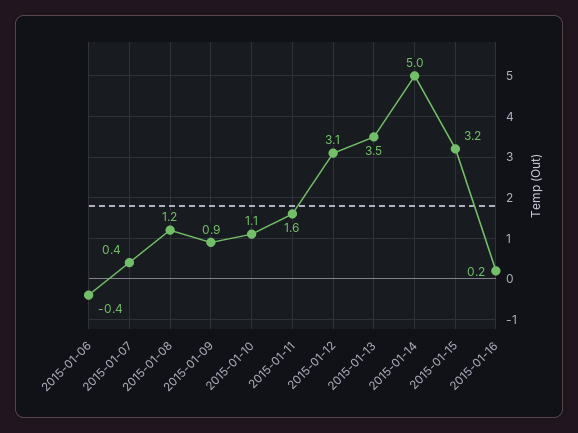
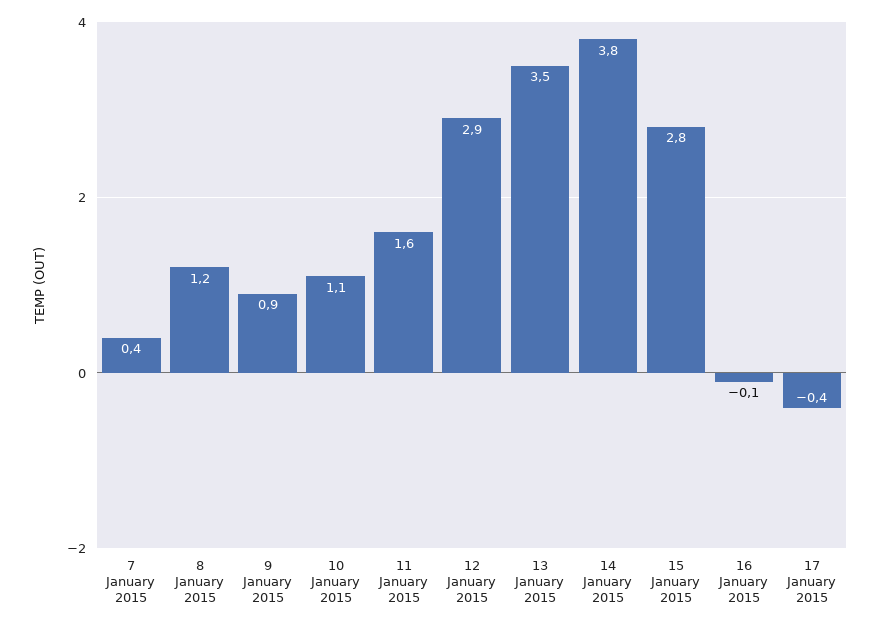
2015-01-06: -0.4 -> none
2015-01-12: 3.1 -> 2.9
2015-01-14: 5 -> 3.8
2015-01-15: 3.2 -> 2.8
2015-01-16: 0.2 -> -0.1
17 January 2015: none -> -0.4

